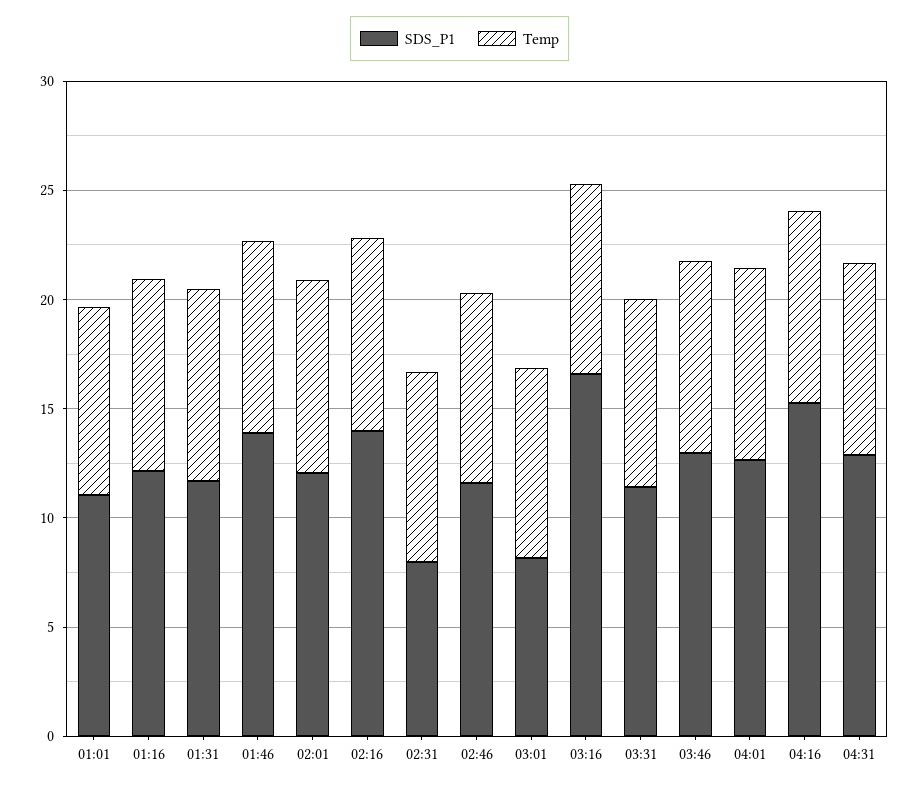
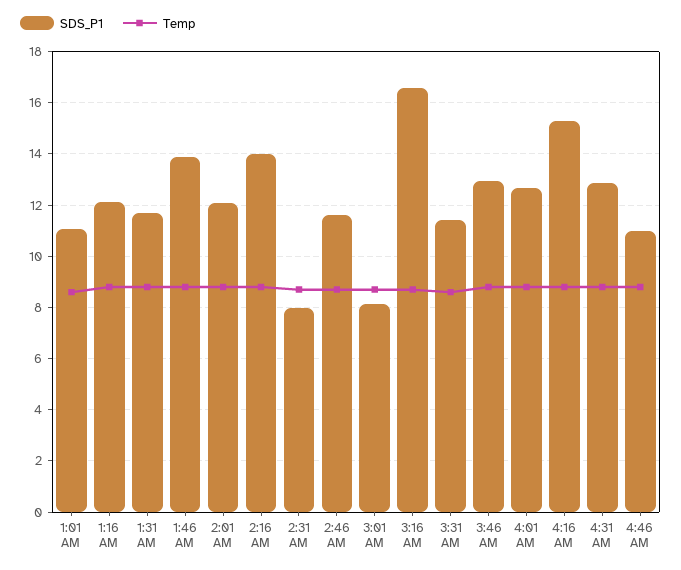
SDS_P1, 4:46 AM: none -> 11
Temp, 4:46 AM: none -> 8.75

